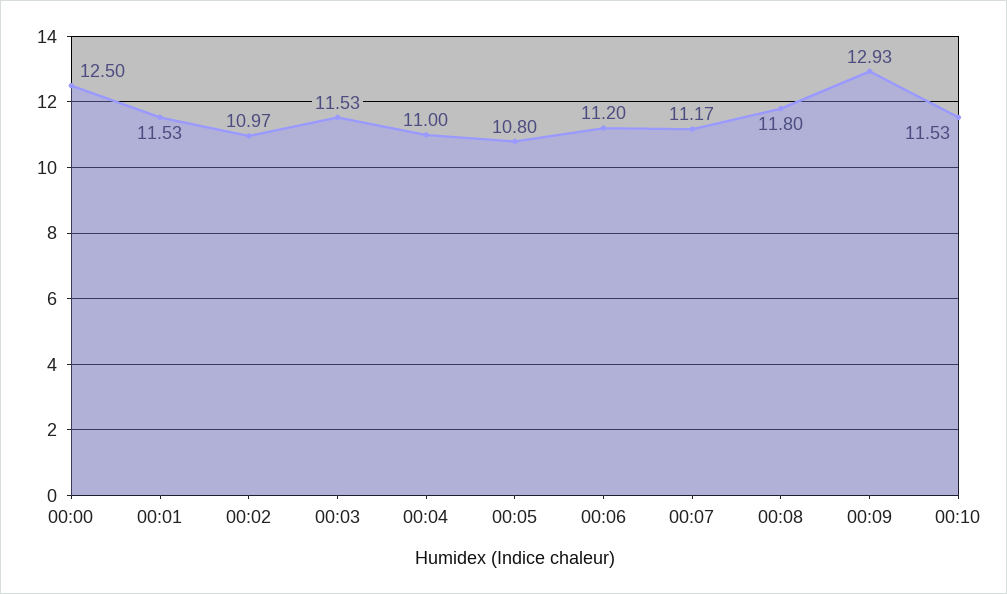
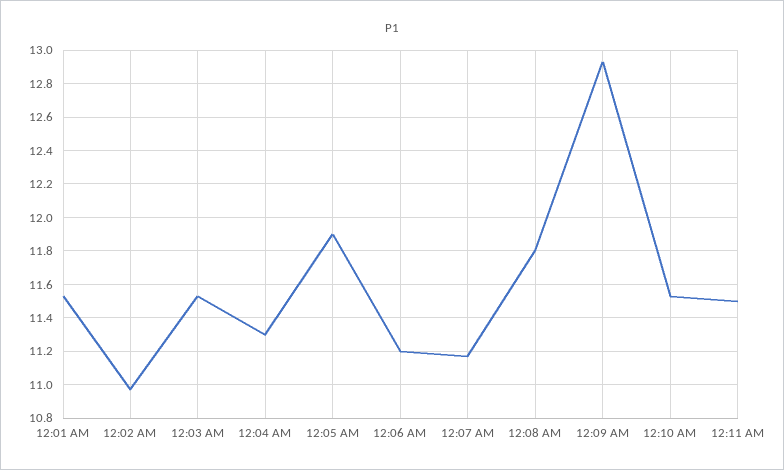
00:00: 12.5 -> none
00:04: 11 -> 11.3
00:05: 10.8 -> 11.9
12:11 AM: none -> 11.5

